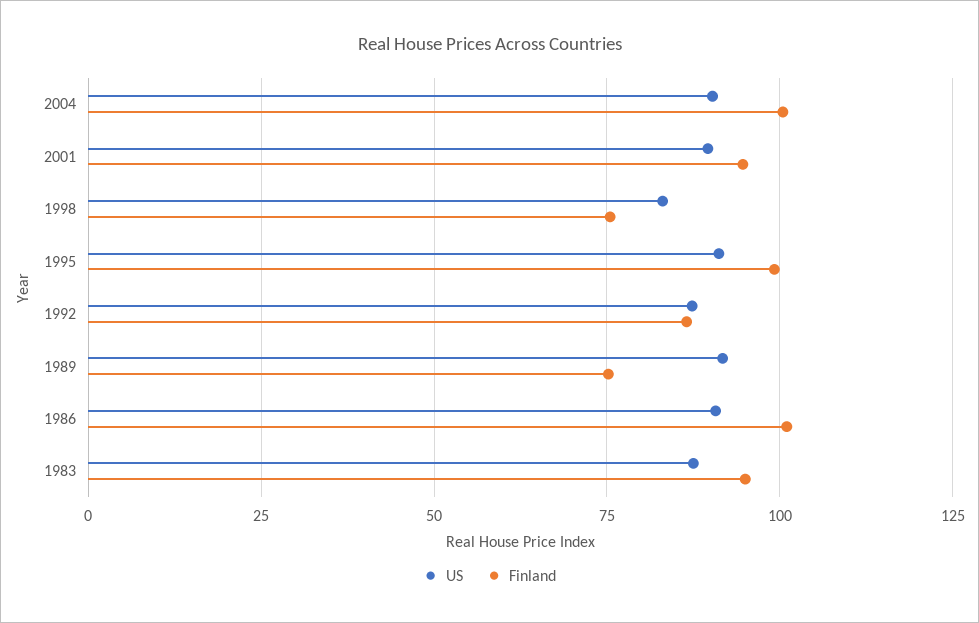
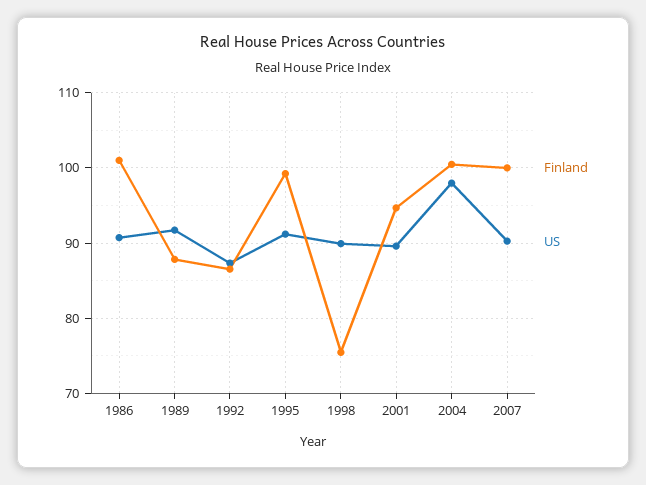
US, 2004: 90 -> 98
US, 1998: 82.5 -> 90
Finland, 1989: 75 -> 88
US, 1983: 87.5 -> none
Finland, 1983: 95 -> none
Finland, 2007: none -> 100
US, 2007: none -> 90

